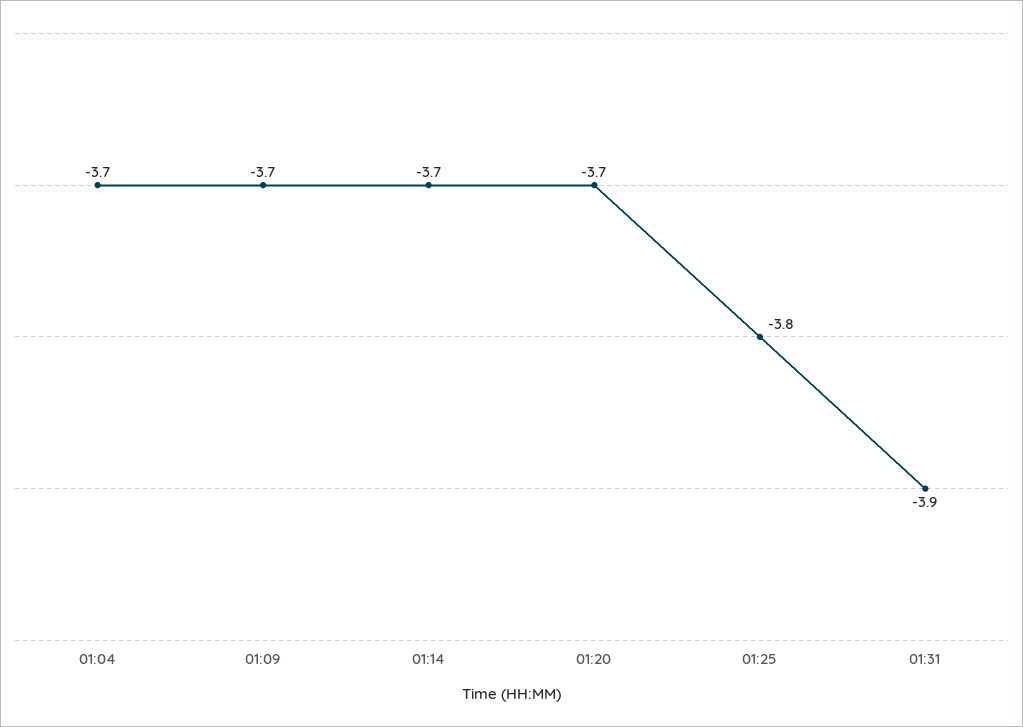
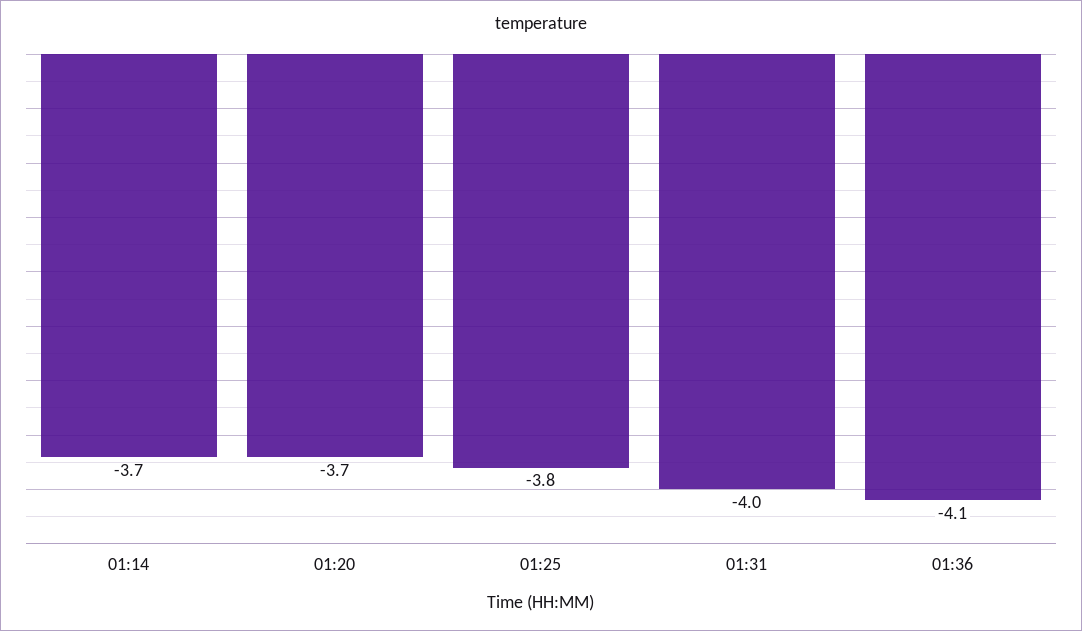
01:04: -3.7 -> none
01:09: -3.7 -> none
01:31: -3.9 -> -4
01:36: none -> -4.1

